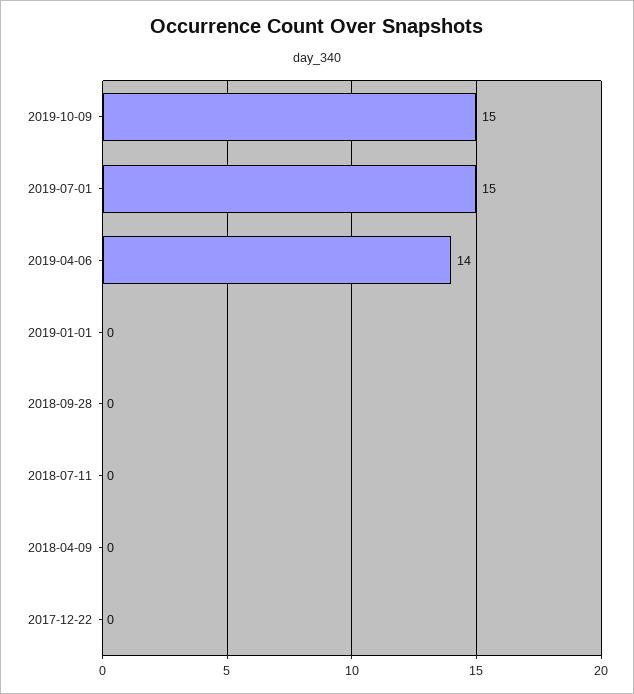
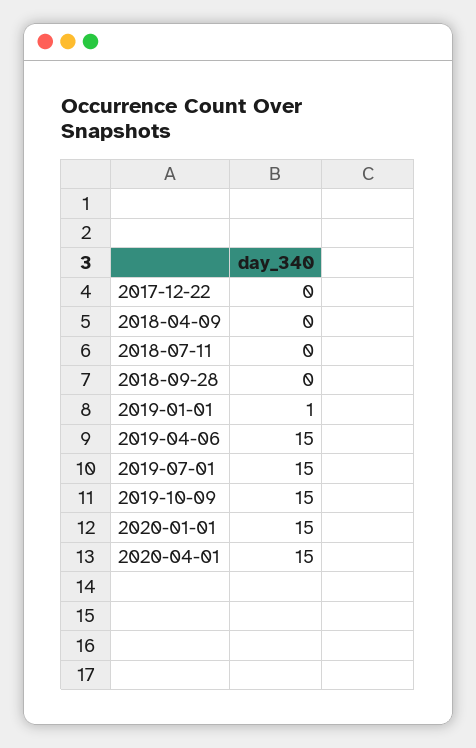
2019-04-06: 14 -> 15
2019-01-01: 0 -> 1
2020-01-01: none -> 15
2020-04-01: none -> 15

